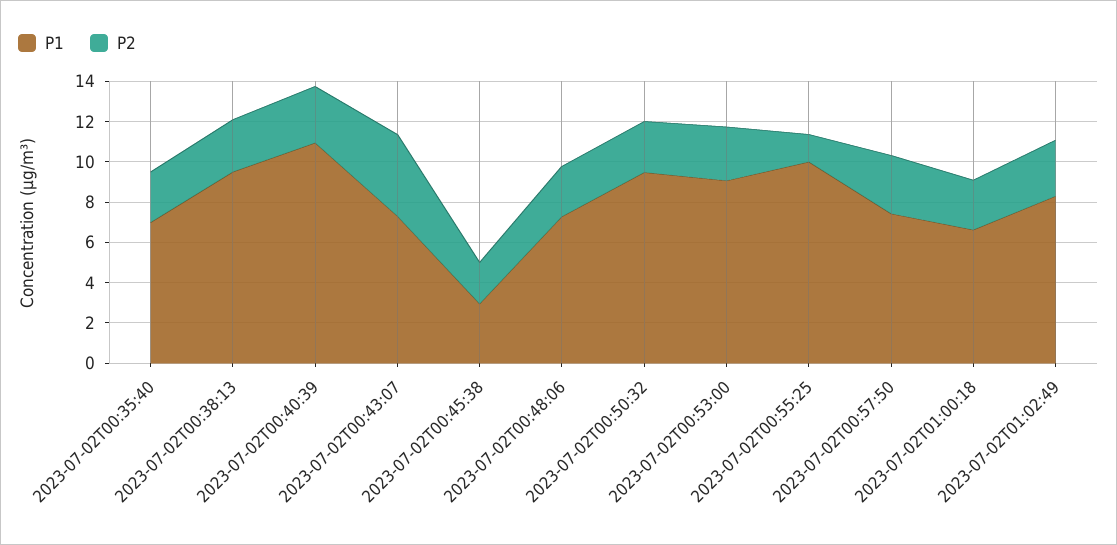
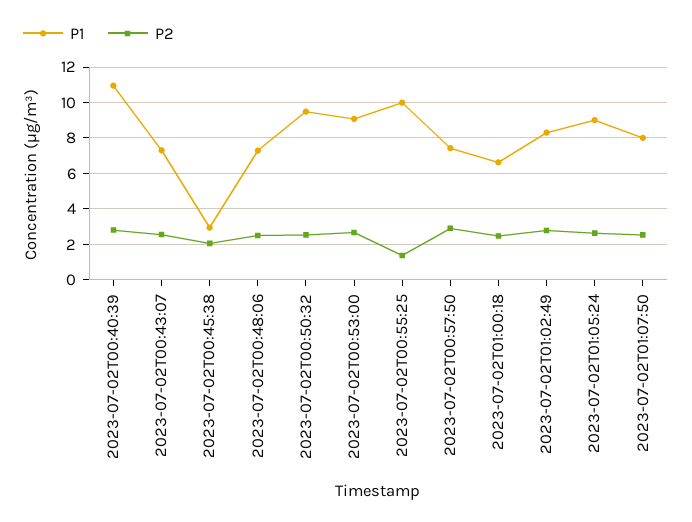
P1, 2023-07-02T00:35:40: 7 -> none
P2, 2023-07-02T00:35:40: 2.5 -> none
P1, 2023-07-02T00:38:13: 9.5 -> none
P2, 2023-07-02T00:38:13: 2.5 -> none
P2, 2023-07-02T00:43:07: 4 -> 2.5
P1, 2023-07-02T01:05:24: none -> 9
P2, 2023-07-02T01:05:24: none -> 2.5
P1, 2023-07-02T01:07:50: none -> 8
P2, 2023-07-02T01:07:50: none -> 2.5

